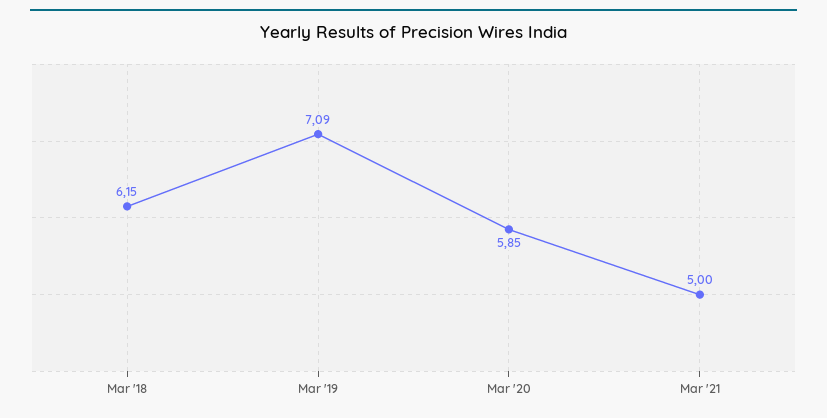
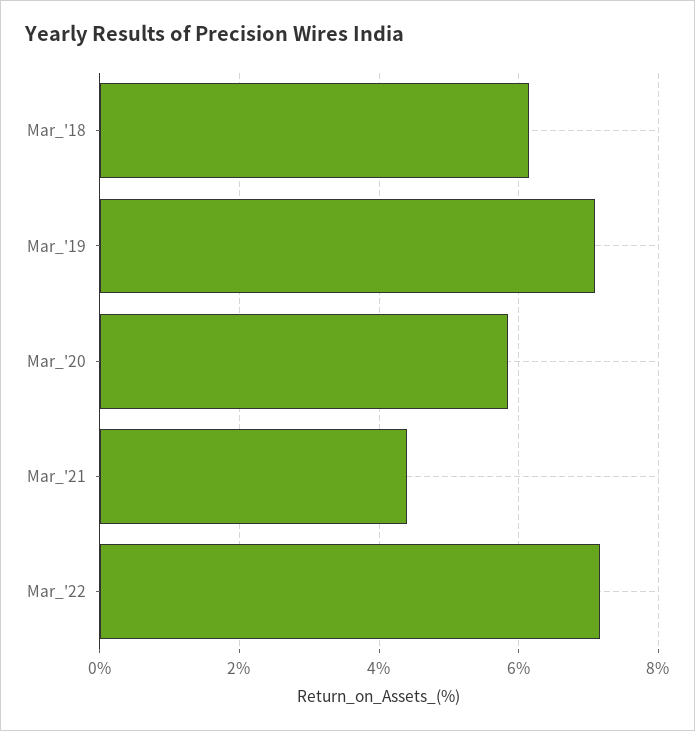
Mar '21: 5 -> 4.4
Mar_'22: none -> 7.2

